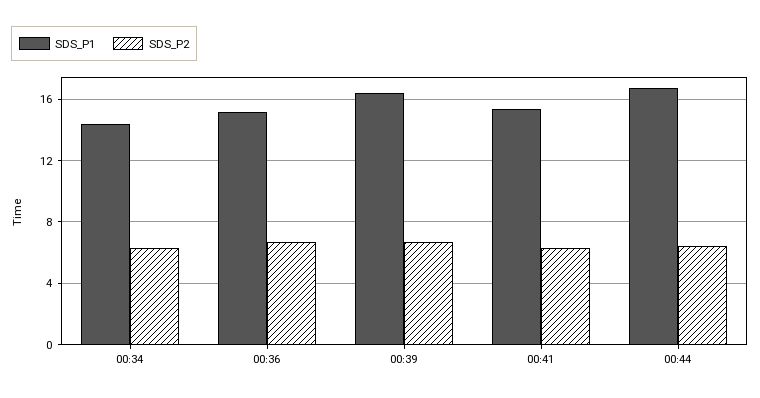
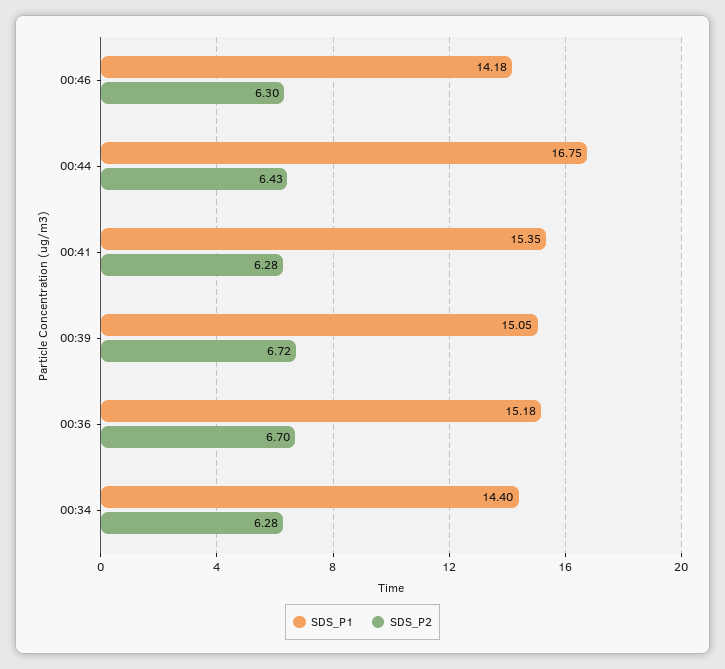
SDS_P1, 00:39: 16.5 -> 15.05
SDS_P1, 00:46: none -> 14.18
SDS_P2, 00:46: none -> 6.3

